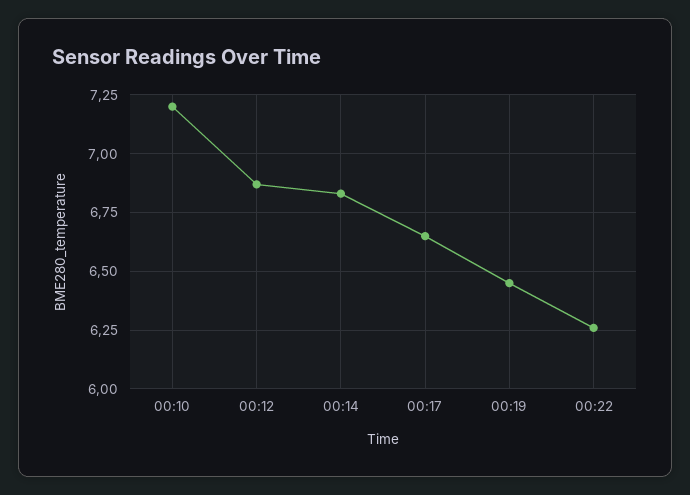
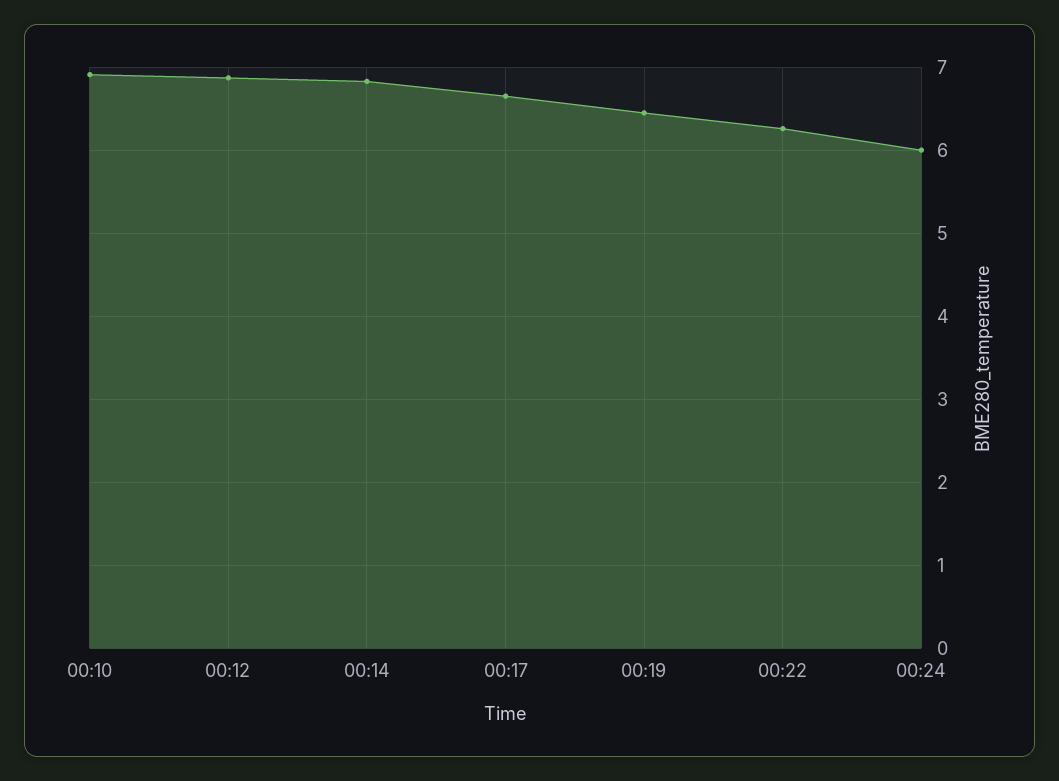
00:10: 7.2 -> 6.9
00:24: none -> 6

